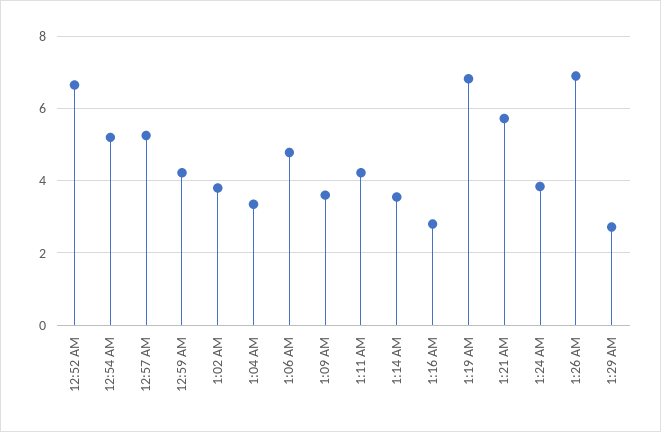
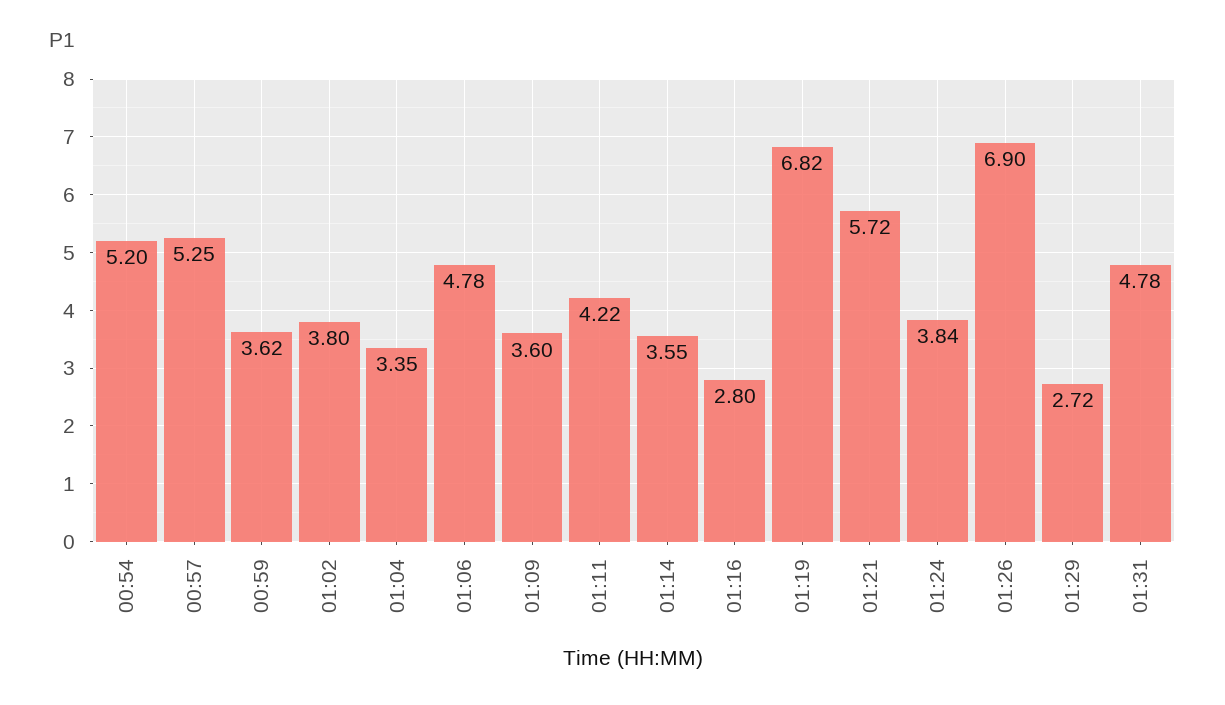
12:52 AM: 6.6 -> none
12:59 AM: 4.2 -> 3.62
01:31: none -> 4.78

